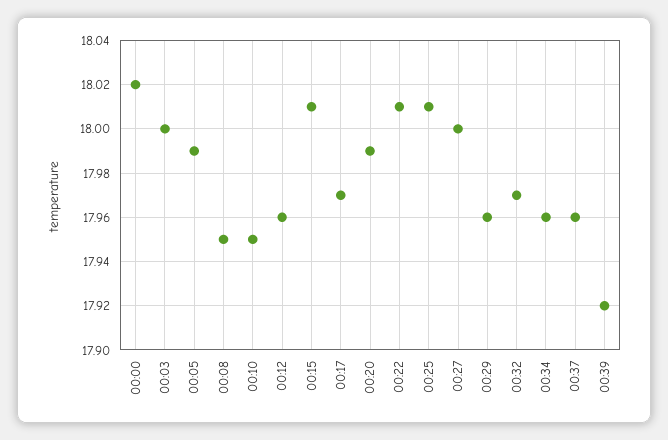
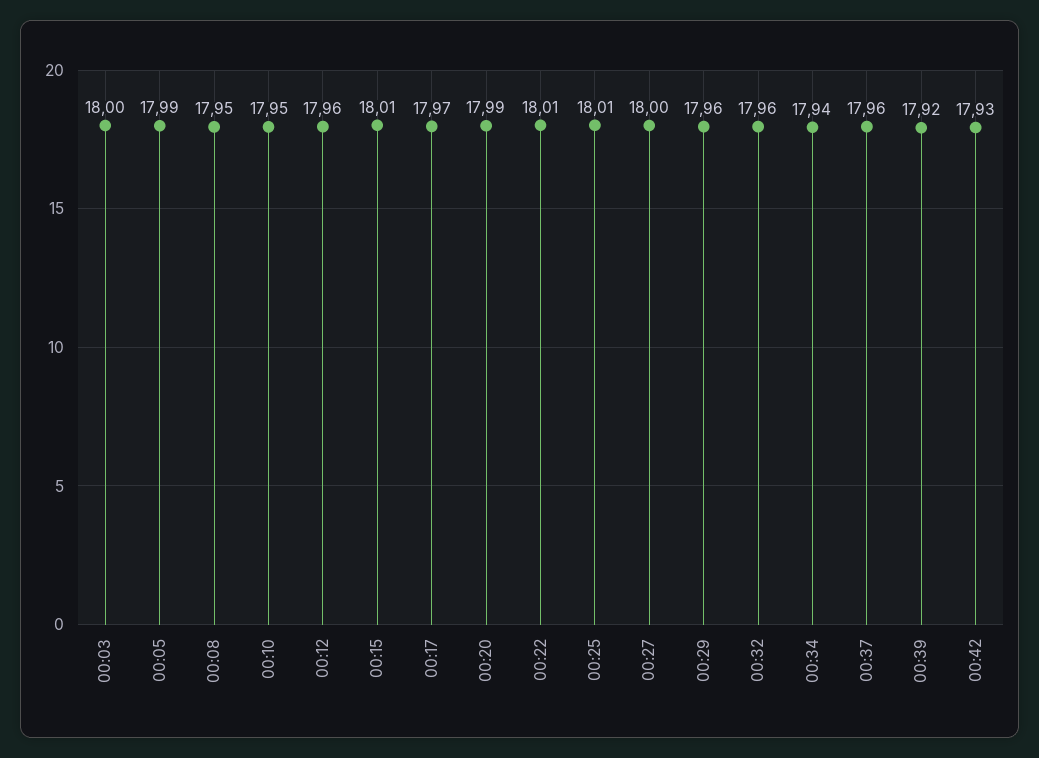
00:00: 18.02 -> none
00:32: 17.97 -> 17.96
00:34: 17.96 -> 17.94
00:42: none -> 17.93

